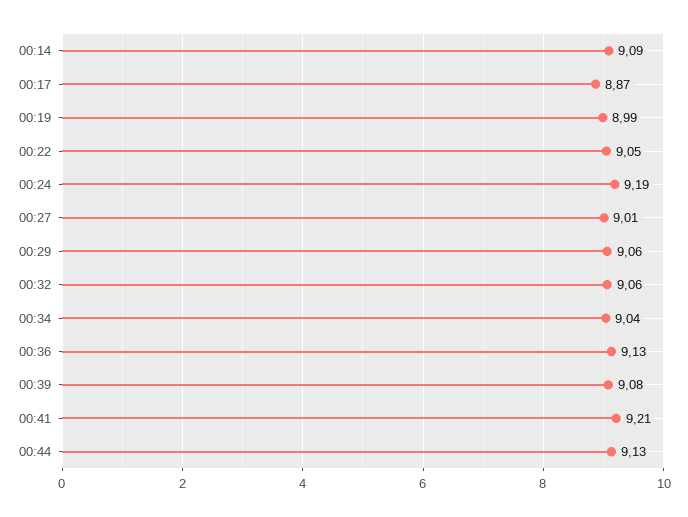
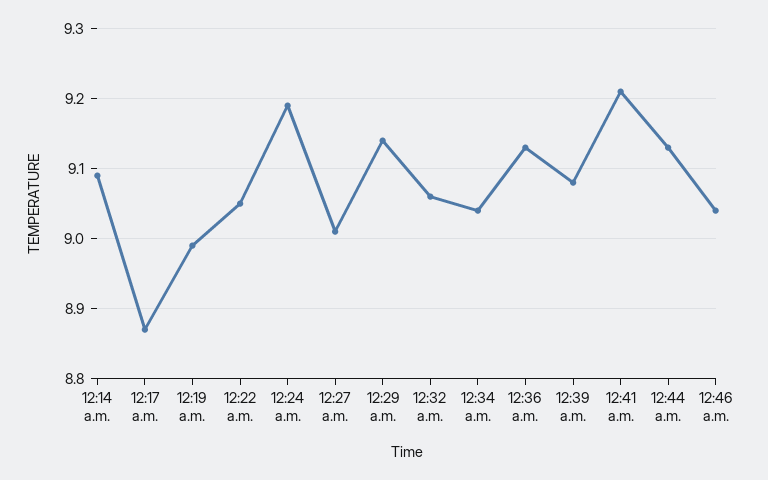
00:29: 9.06 -> 9.14
12:46 a.m.: none -> 9.04

